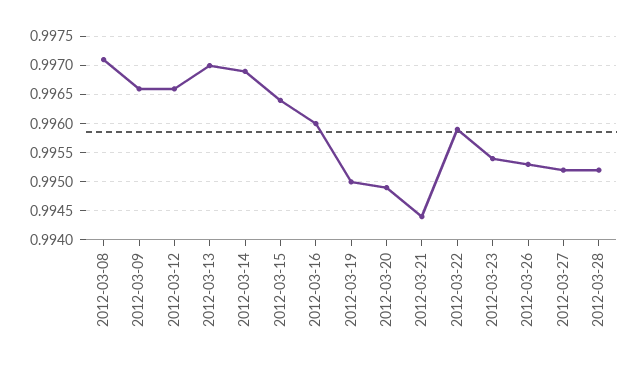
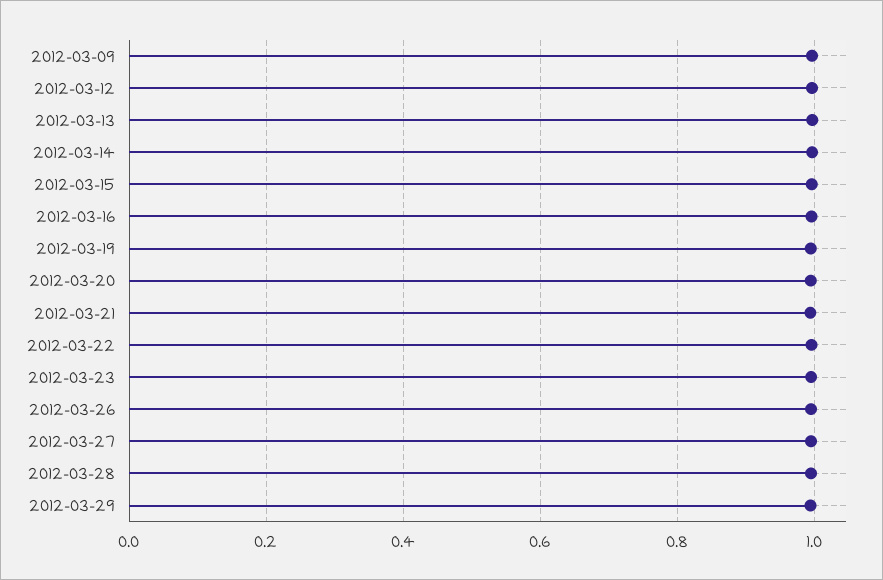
2012-03-08: 0.997 -> none
2012-03-29: none -> 1

